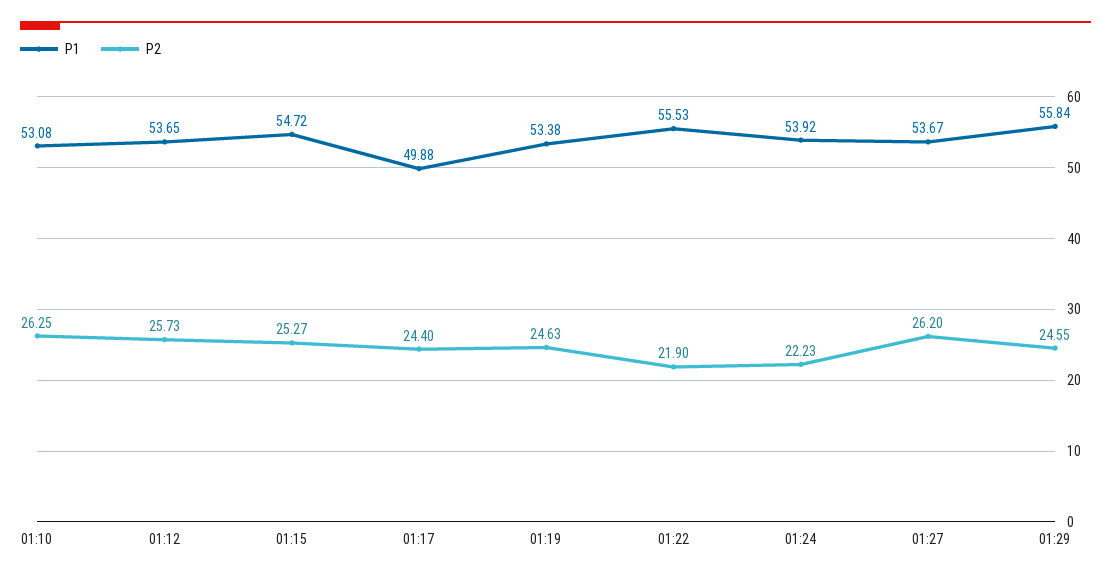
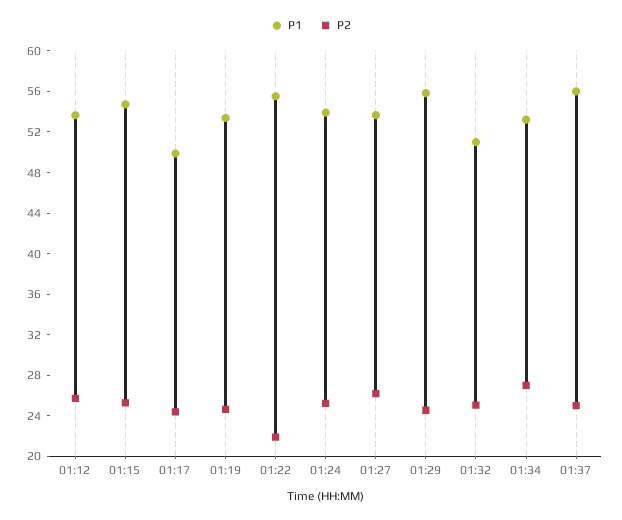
P1, 01:10: 53.08 -> none
P2, 01:10: 26.25 -> none
P2, 01:24: 22.23 -> 25
P1, 01:32: none -> 51
P2, 01:32: none -> 25
P1, 01:34: none -> 53
P2, 01:34: none -> 27
P1, 01:37: none -> 56
P2, 01:37: none -> 25

